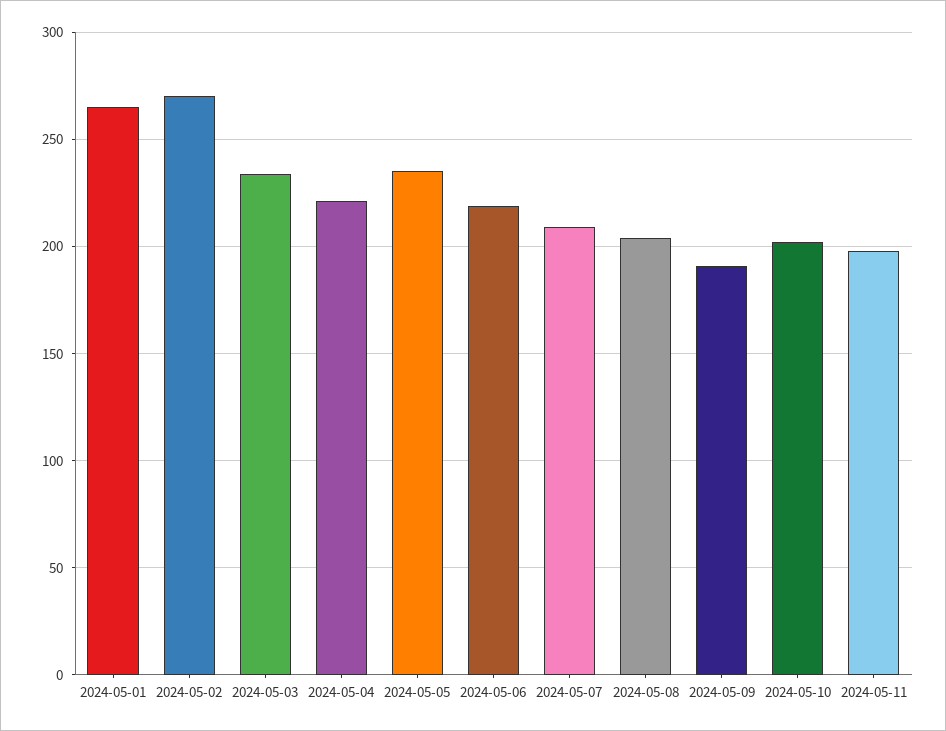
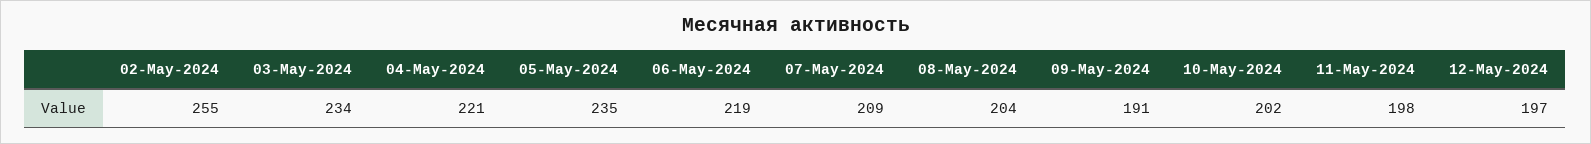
2024-05-01: 265 -> none
2024-05-02: 270 -> 255
12-May-2024: none -> 197

